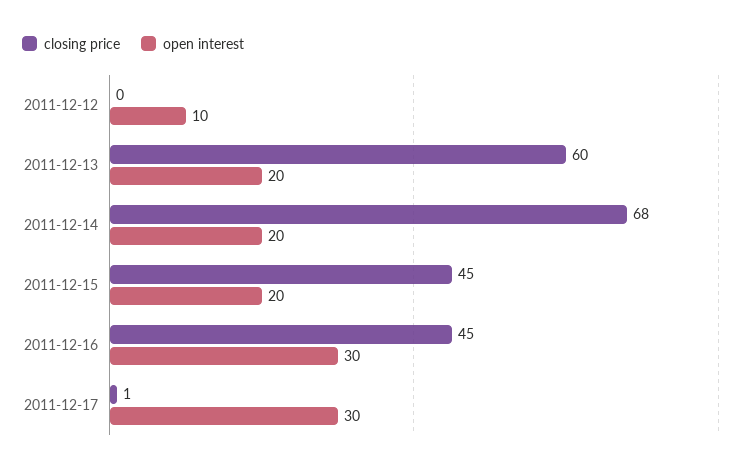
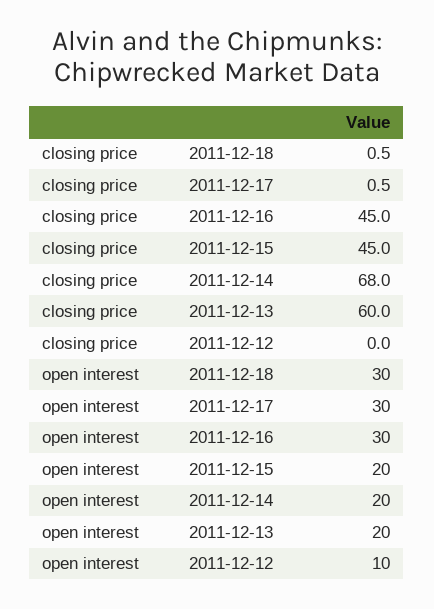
closing price, 2011-12-18: none -> 0.5
open interest, 2011-12-18: none -> 30

